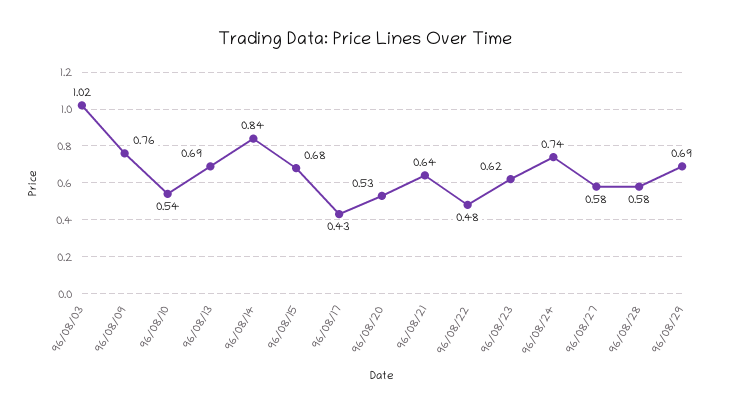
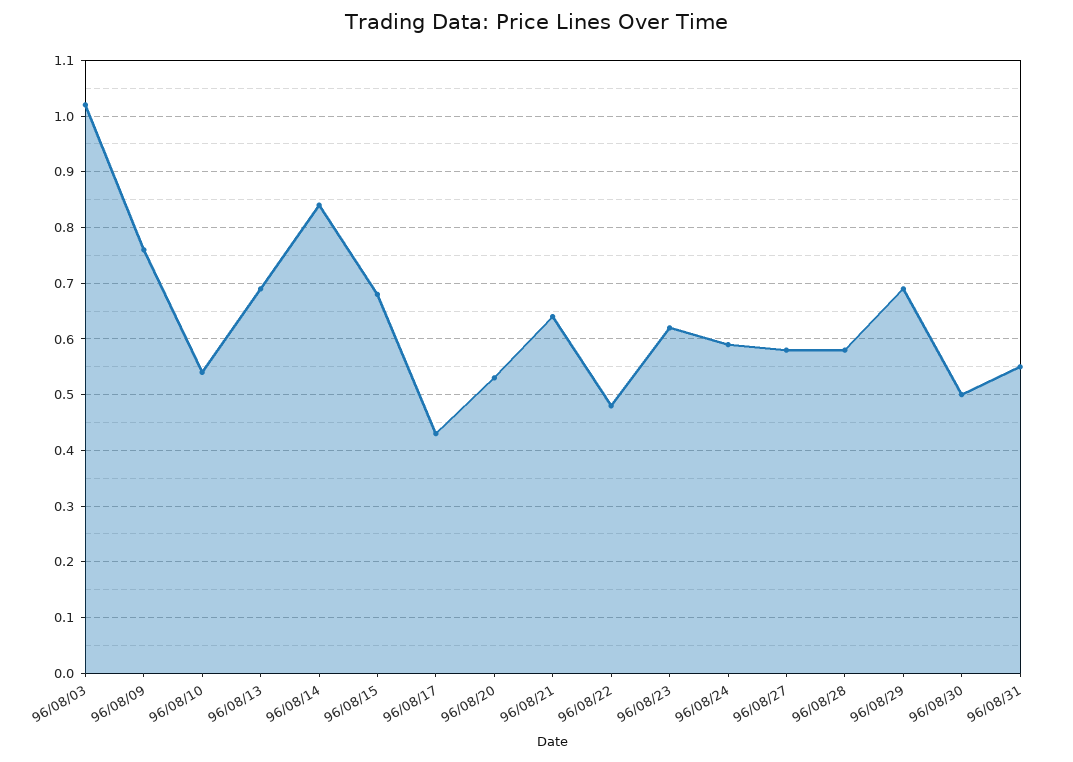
96/08/24: 0.74 -> 0.6
96/08/30: none -> 0.5
96/08/31: none -> 0.55

